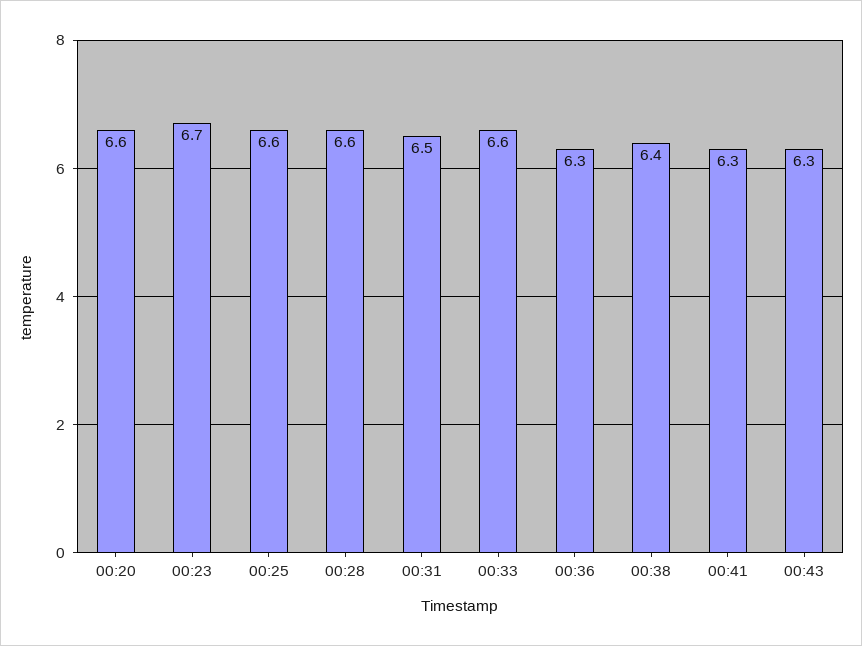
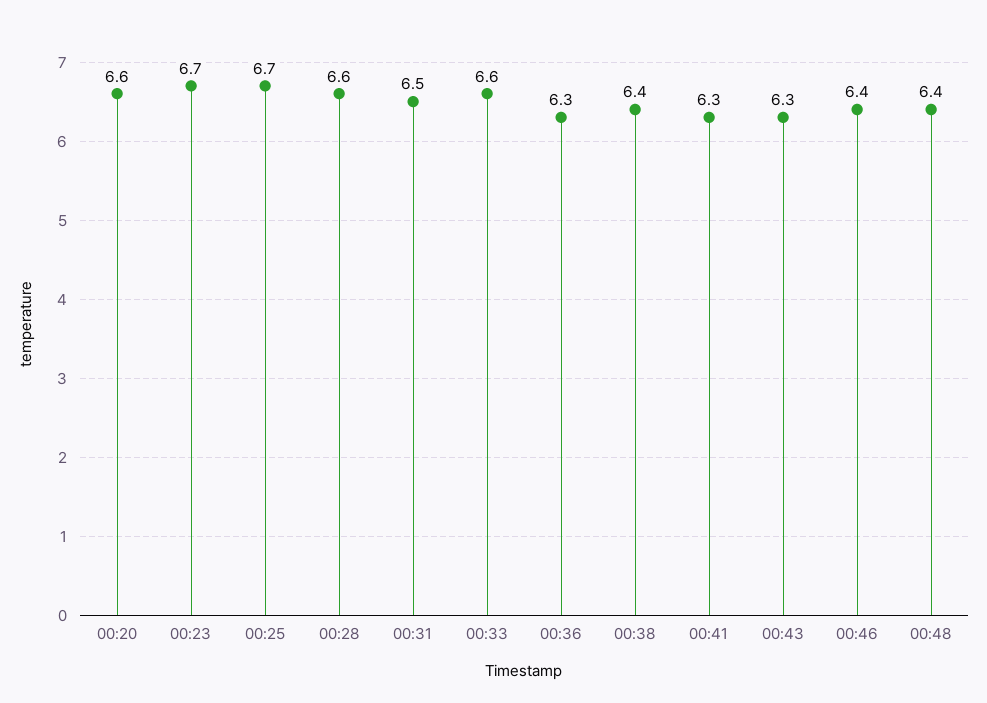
00:25: 6.6 -> 6.7
00:46: none -> 6.4
00:48: none -> 6.4

